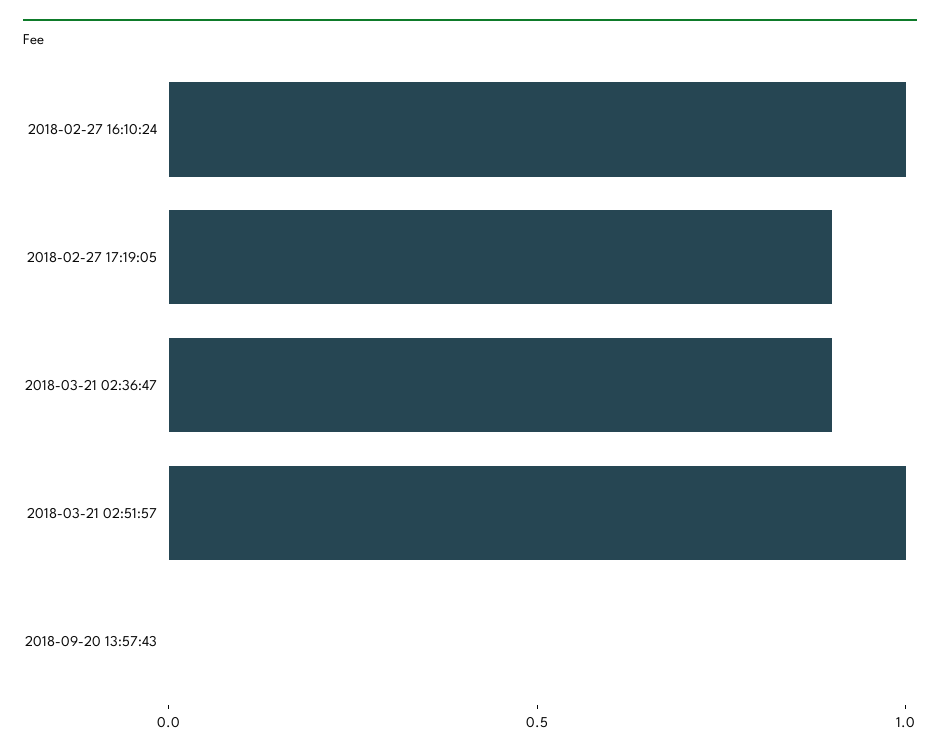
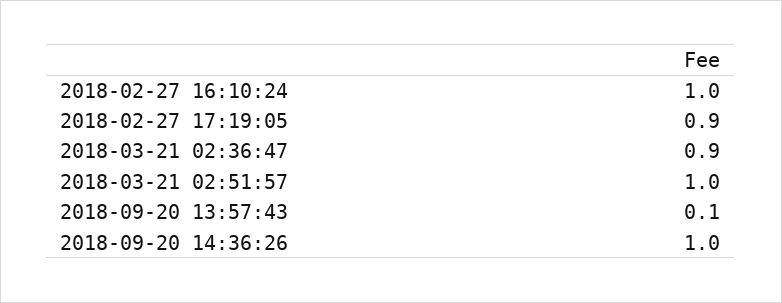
2018-09-20 13:57:43: 0 -> 0.1
2018-09-20 14:36:26: none -> 1

